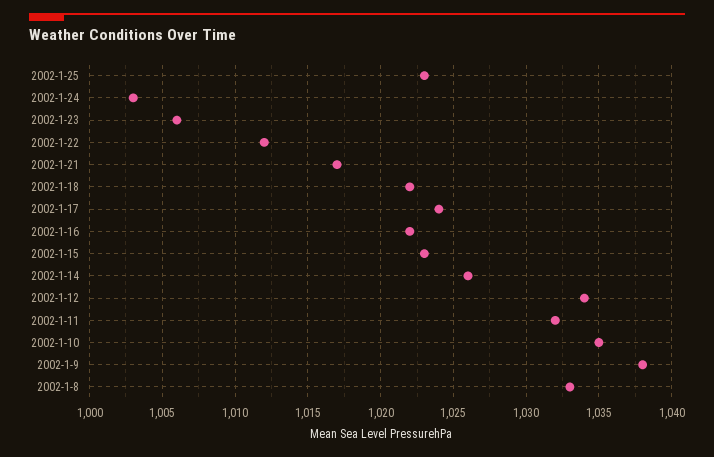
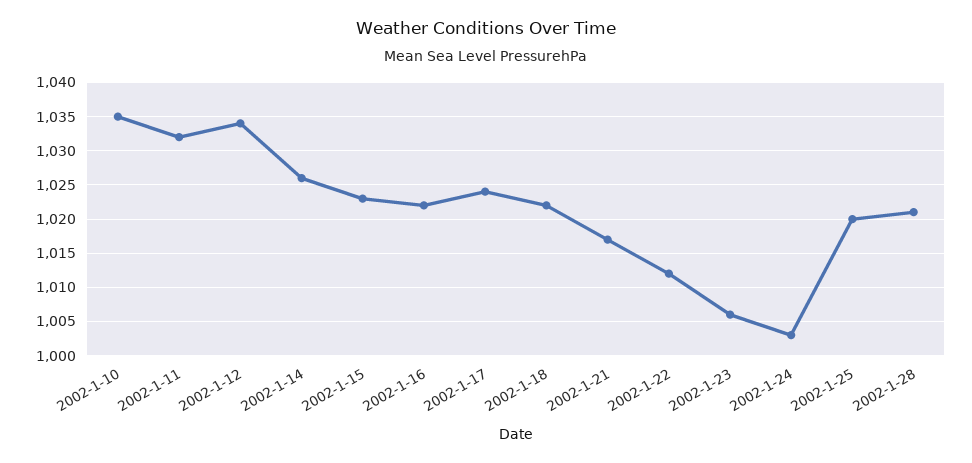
2002-1-25: 1023 -> 1020
2002-1-9: 1038 -> none
2002-1-8: 1033 -> none
2002-1-28: none -> 1021

